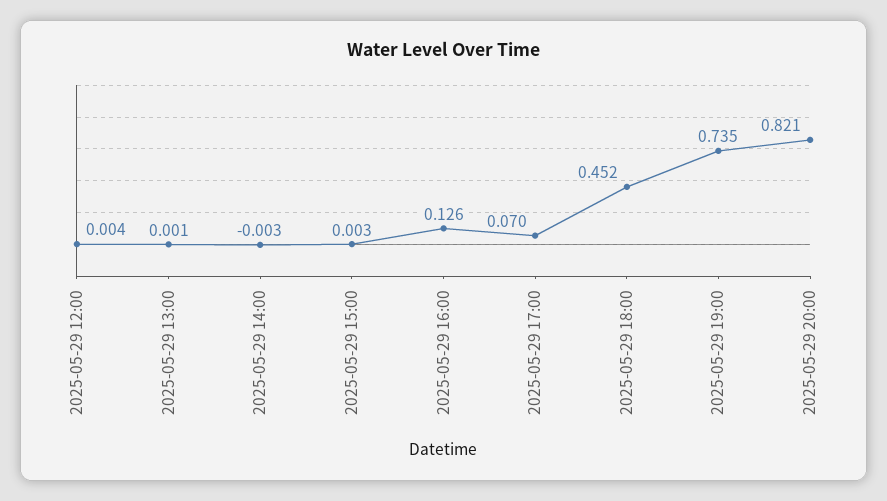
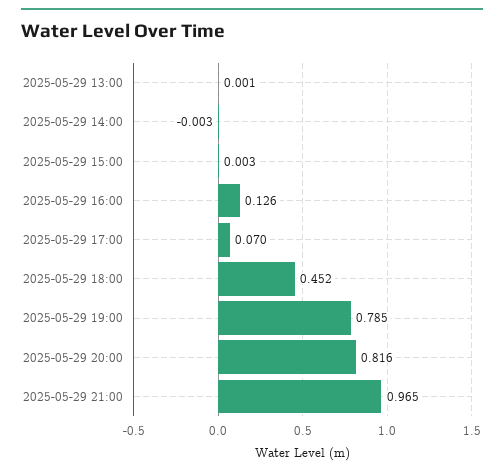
2025-05-29 12:00: 0.004 -> none
2025-05-29 19:00: 0.735 -> 0.785
2025-05-29 20:00: 0.821 -> 0.816
2025-05-29 21:00: none -> 0.965

